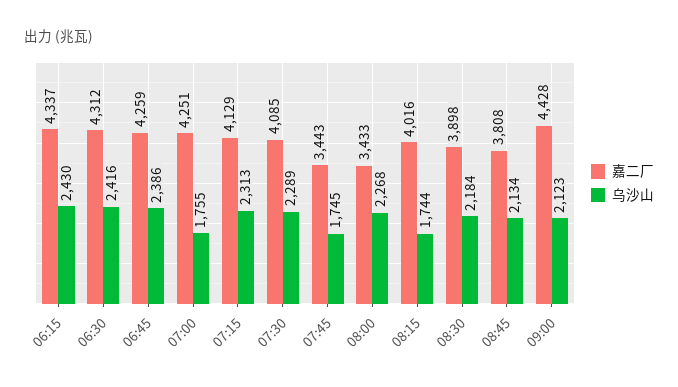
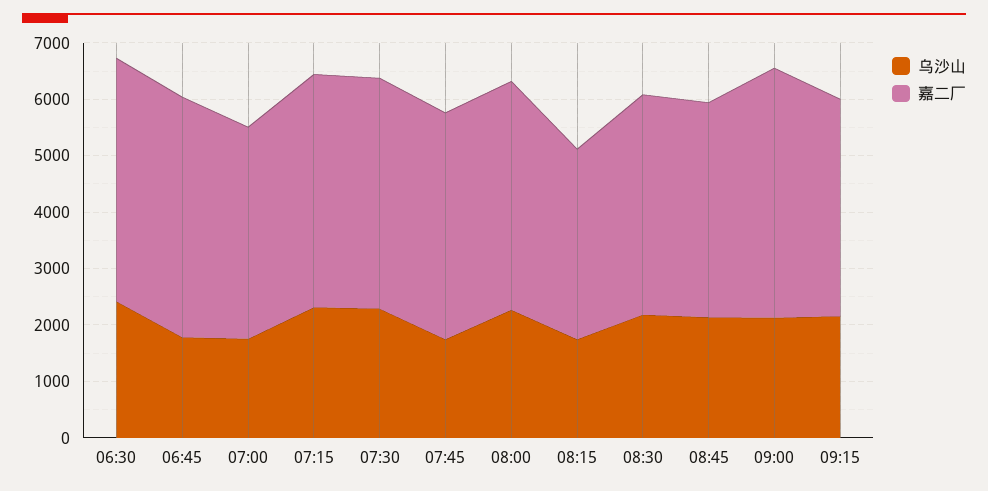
嘉二厂, 06:15: 4337 -> none
乌沙山, 06:15: 2430 -> none
乌沙山, 06:45: 2386 -> 1800
嘉二厂, 07:00: 4251 -> 3800
嘉二厂, 07:45: 3443 -> 4000
嘉二厂, 08:00: 3433 -> 4000
嘉二厂, 08:15: 4016 -> 3400
乌沙山, 09:15: none -> 2200
嘉二厂, 09:15: none -> 3800

